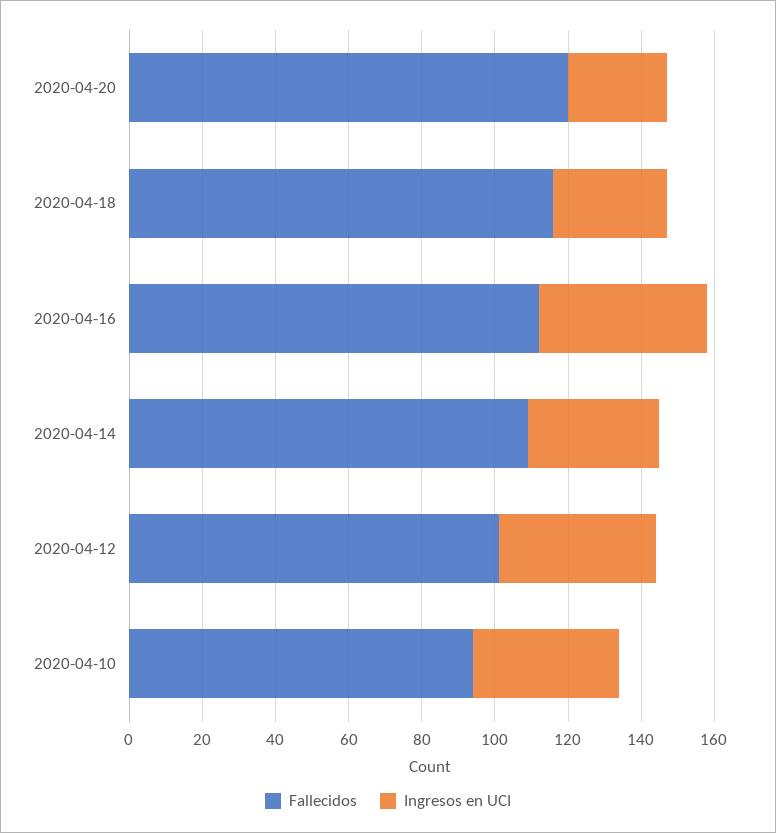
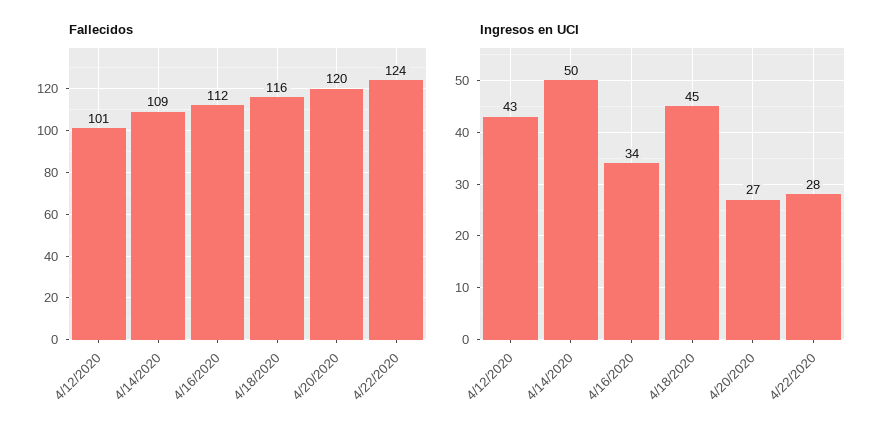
Ingresos en UCI, 2020-04-18: 30 -> 45
Ingresos en UCI, 2020-04-16: 45 -> 34
Ingresos en UCI, 2020-04-14: 35 -> 50
Fallecidos, 2020-04-10: 95 -> none
Ingresos en UCI, 2020-04-10: 40 -> none
Fallecidos, 4/22/2020: none -> 124
Ingresos en UCI, 4/22/2020: none -> 28

